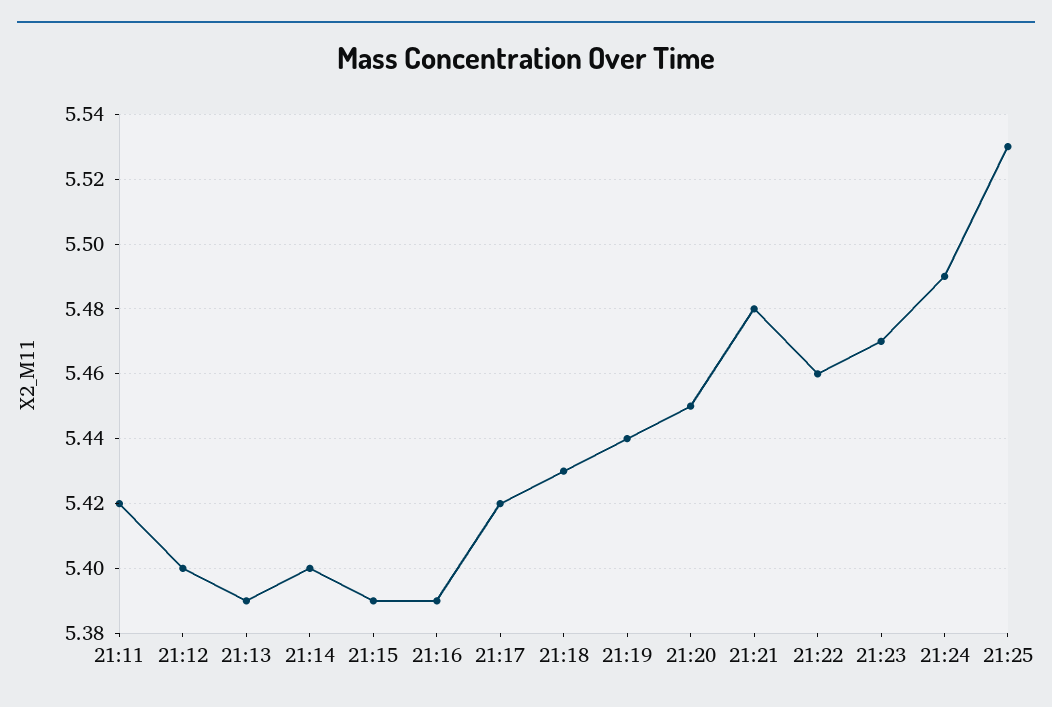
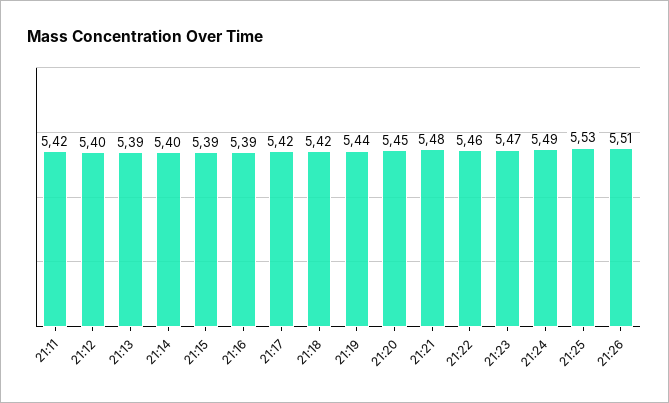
21:18: 5.43 -> 5.42
21:26: none -> 5.51

